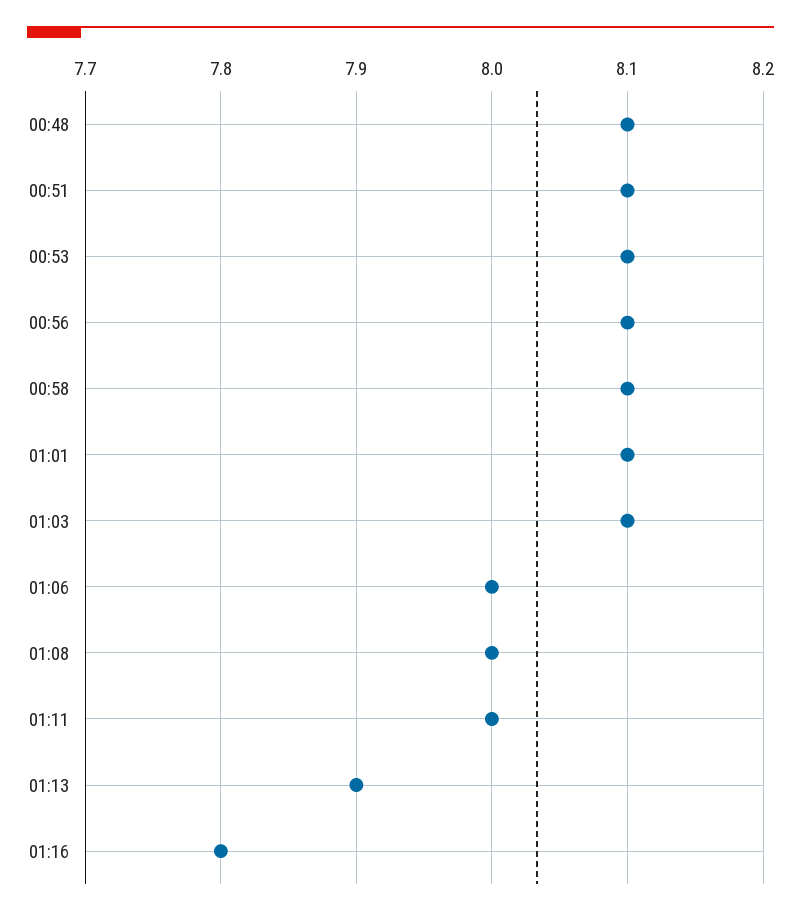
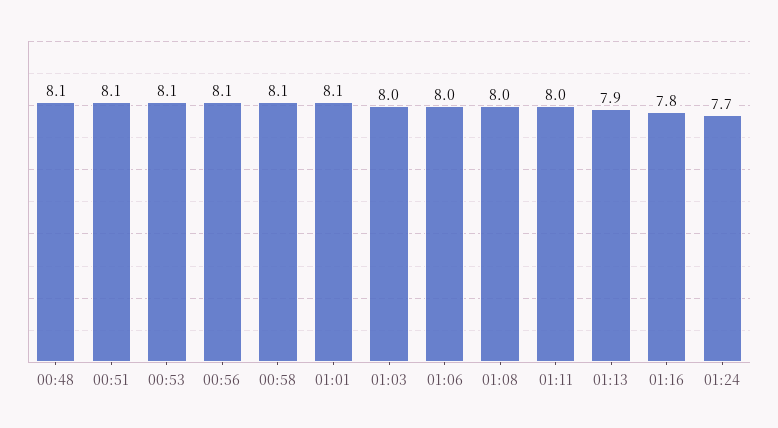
01:03: 8.1 -> 8
01:24: none -> 7.7

